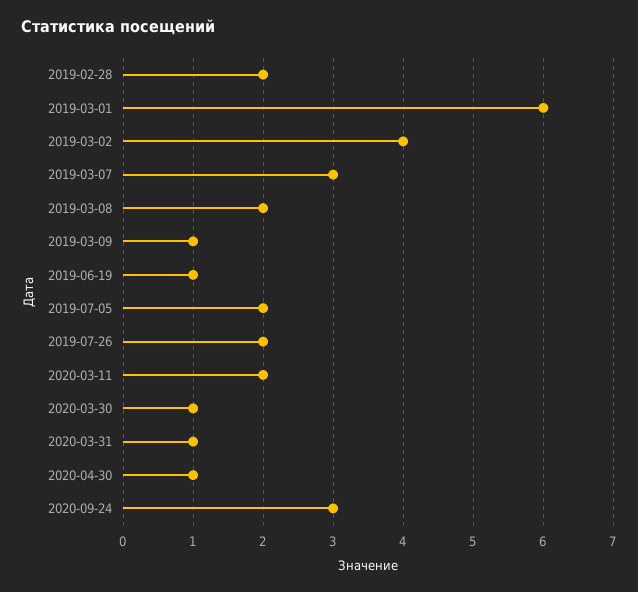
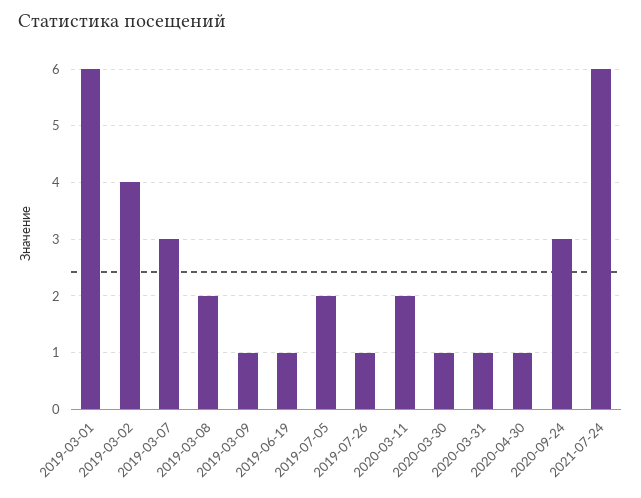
2019-02-28: 2 -> none
2019-07-26: 2 -> 1
2021-07-24: none -> 6

